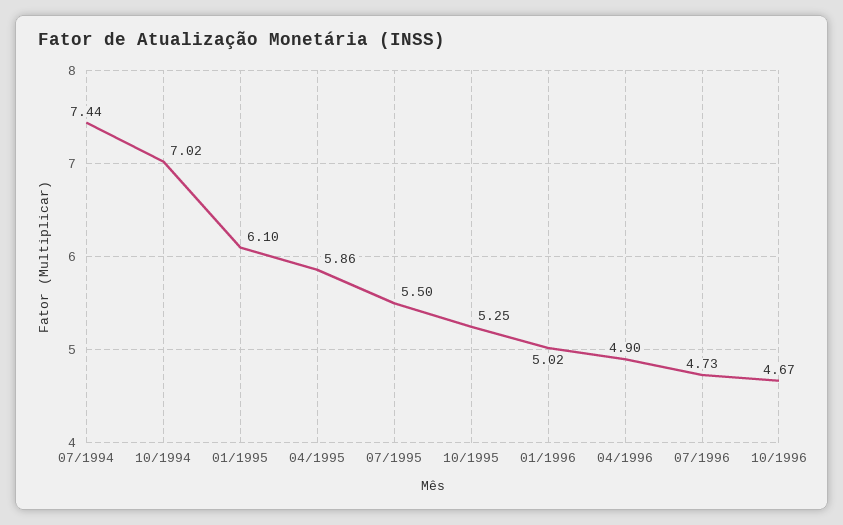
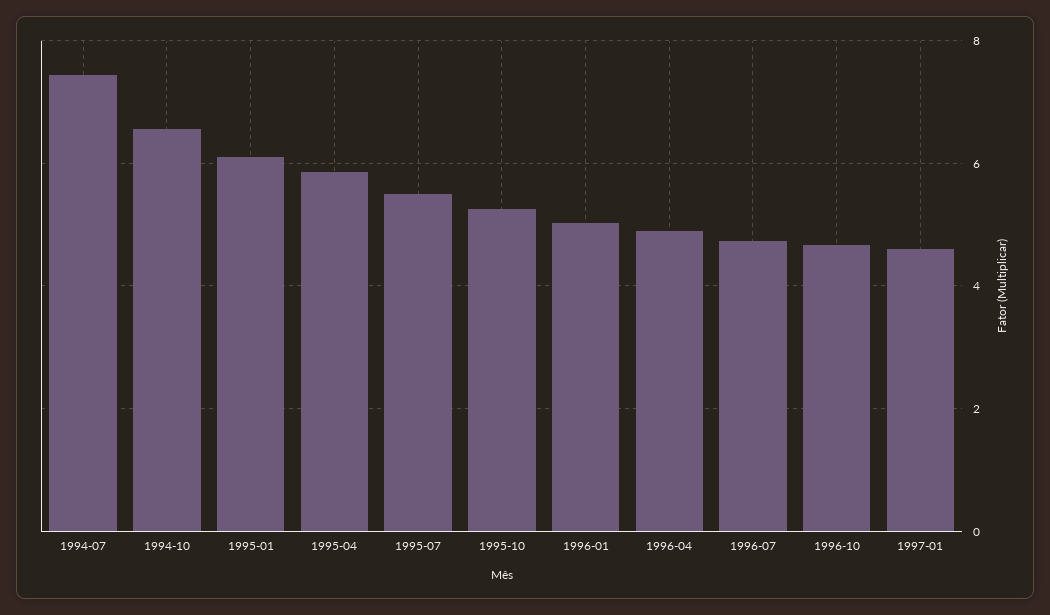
10/1994: 7.02 -> 6.6
1997-01: none -> 4.6

